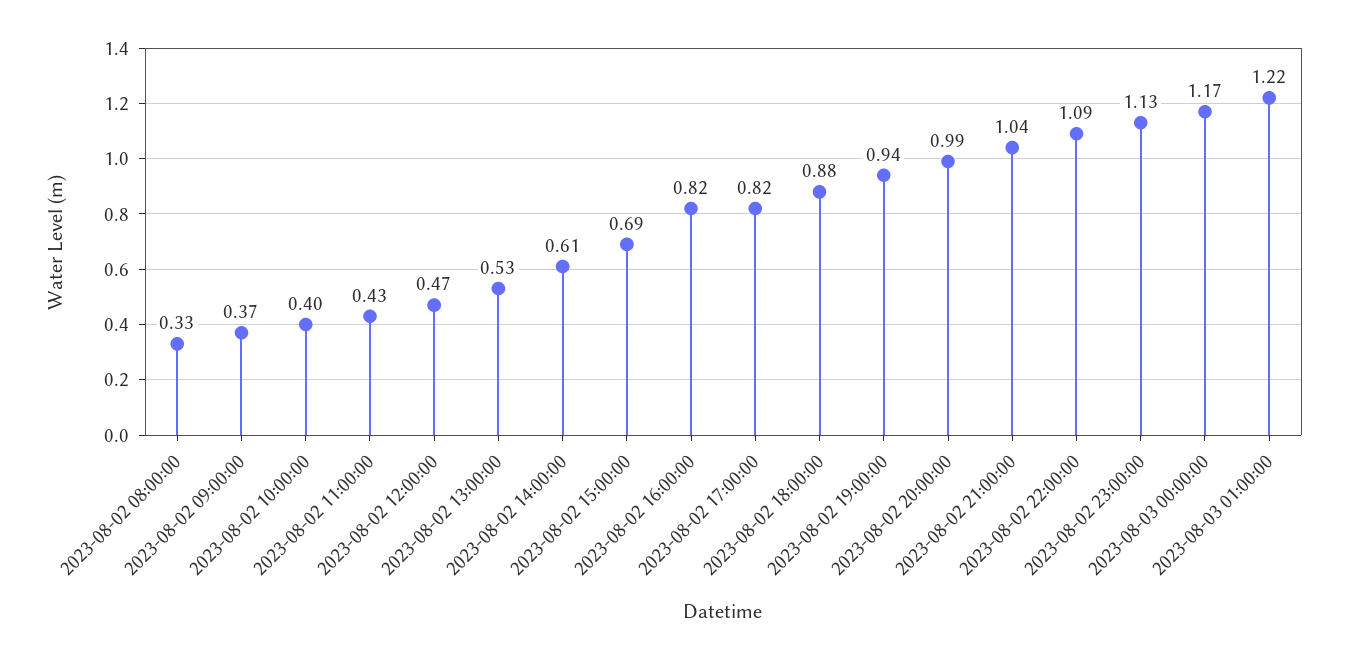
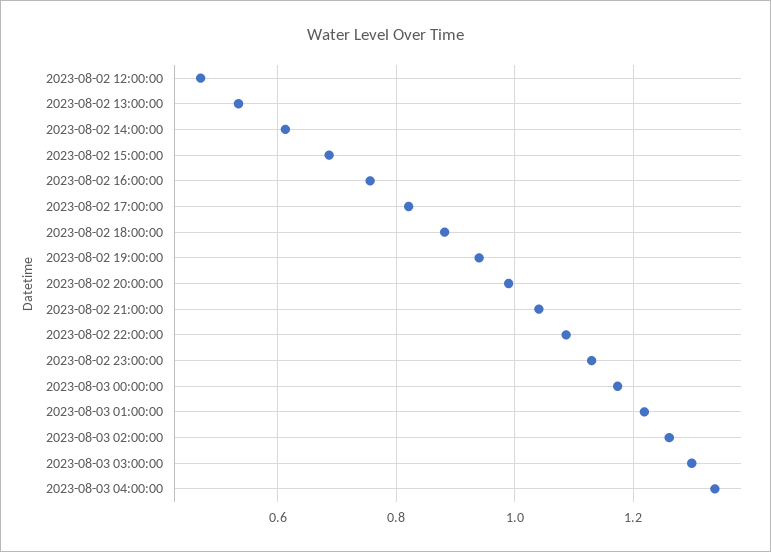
2023-08-02 08:00:00: 0.33 -> none
2023-08-02 09:00:00: 0.37 -> none
2023-08-02 10:00:00: 0.4 -> none
2023-08-02 11:00:00: 0.43 -> none
2023-08-02 16:00:00: 0.82 -> 0.76
2023-08-03 02:00:00: none -> 1.26
2023-08-03 03:00:00: none -> 1.3
2023-08-03 04:00:00: none -> 1.34

